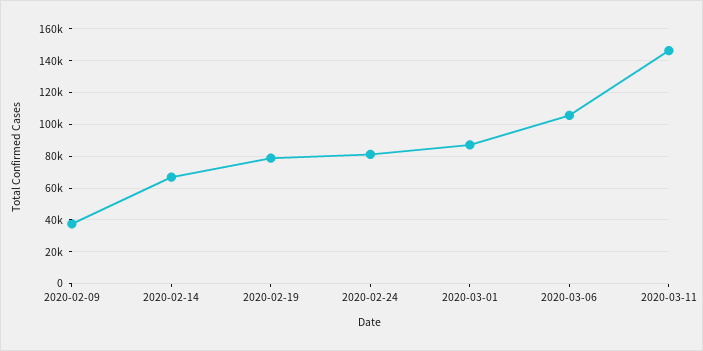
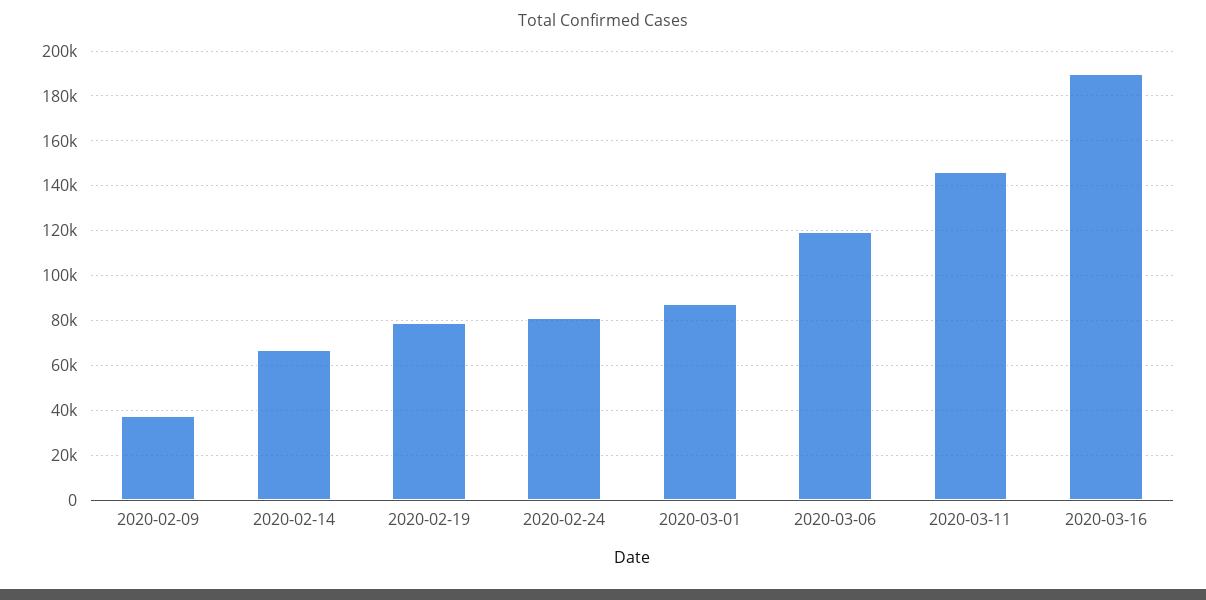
2020-03-06: 105000 -> 120000
2020-03-16: none -> 190000

